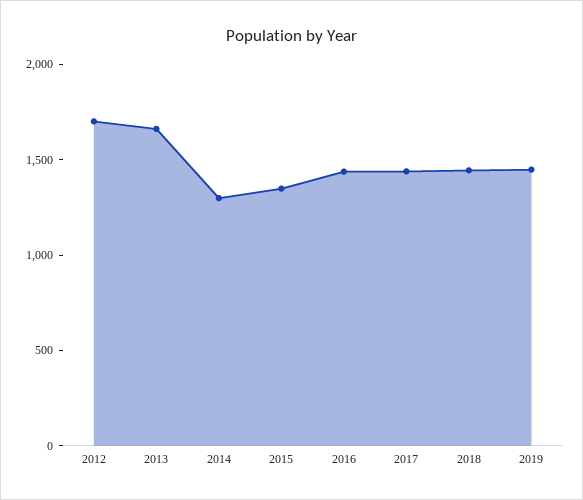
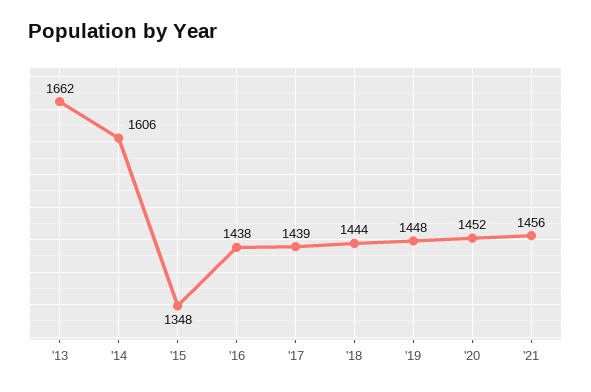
2012: 1700 -> none
2014: 1300 -> 1606
'20: none -> 1452
'21: none -> 1456

